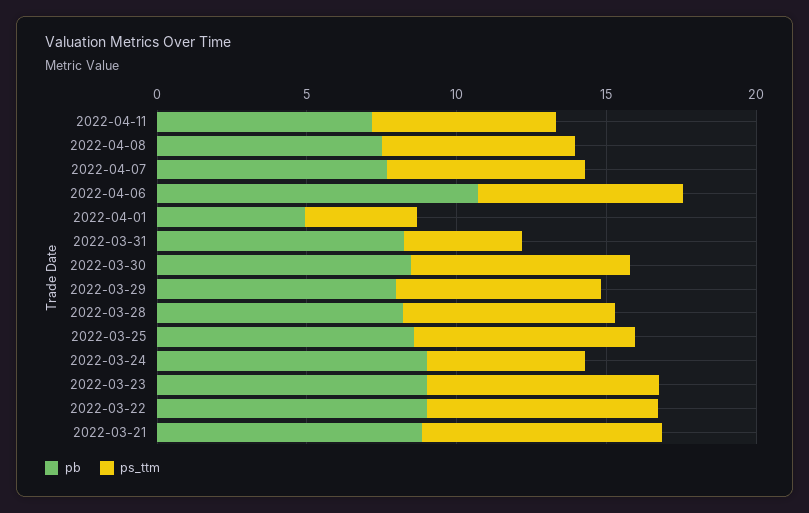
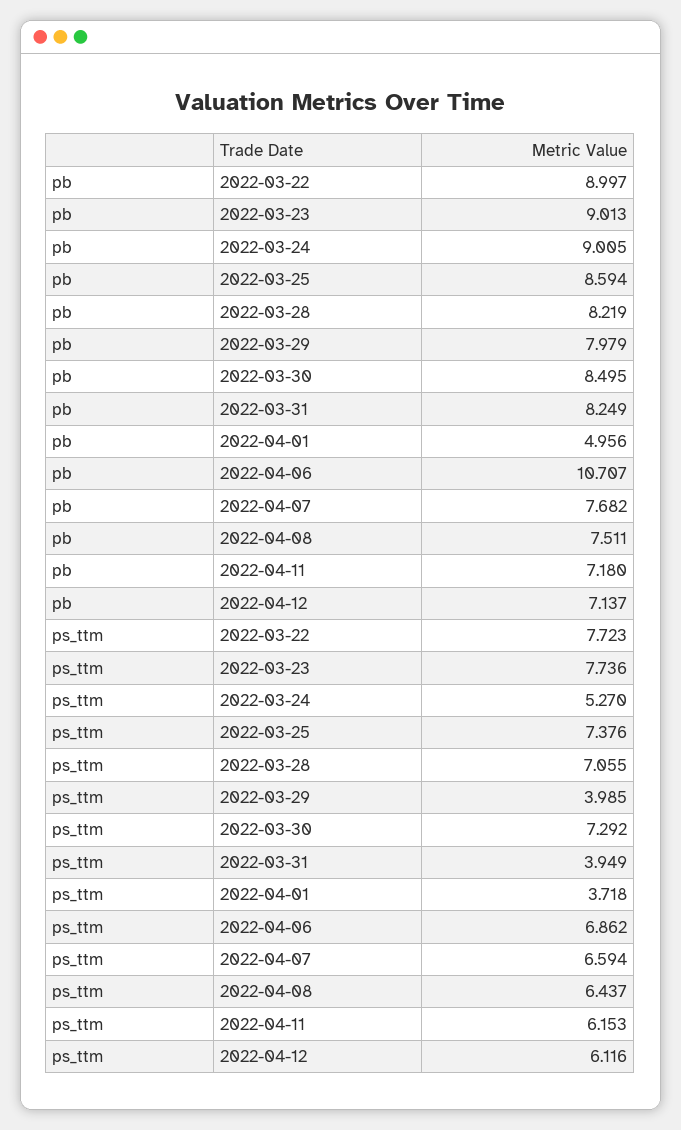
ps_ttm, 2022-03-29: 7 -> 3.985
pb, 2022-03-21: 9 -> none
ps_ttm, 2022-03-21: 8 -> none
pb, 2022-04-12: none -> 7.137
ps_ttm, 2022-04-12: none -> 6.116

